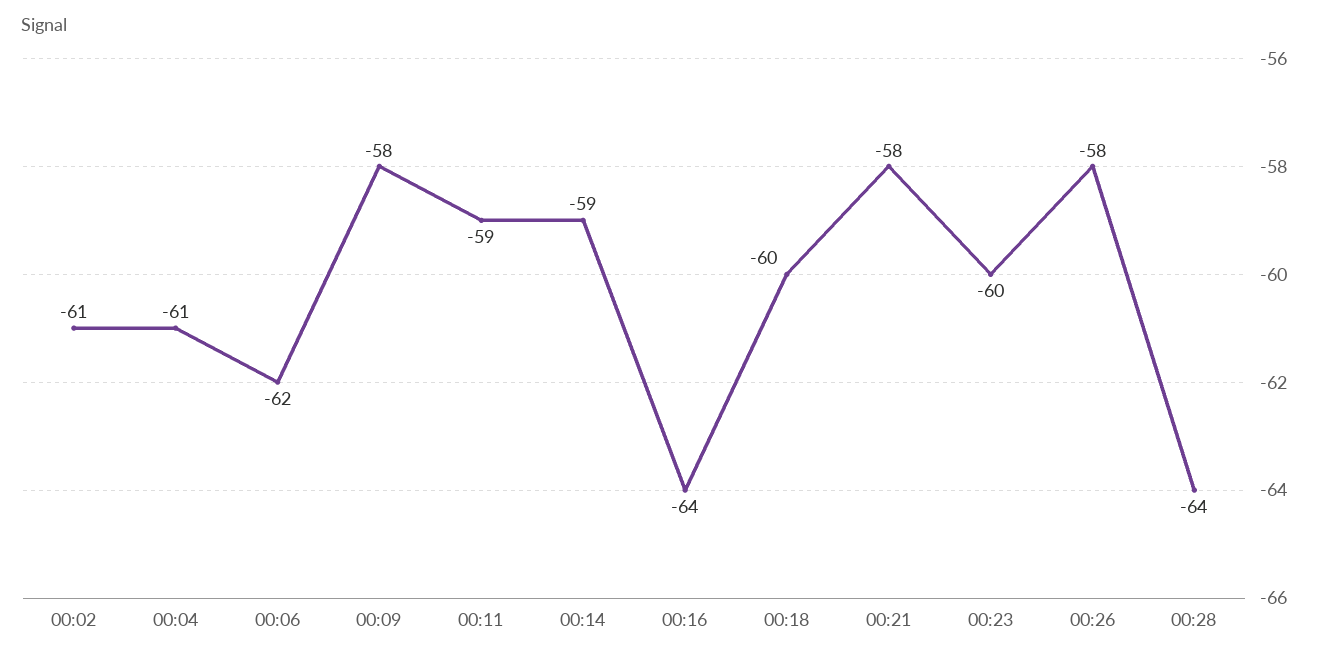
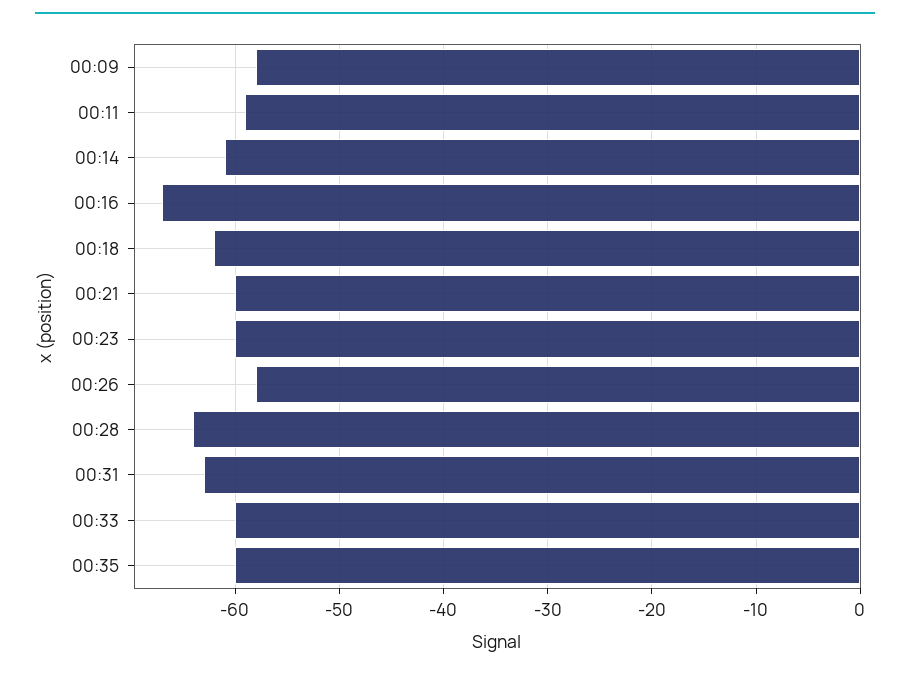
00:02: -61 -> none
00:04: -61 -> none
00:06: -62 -> none
00:14: -59 -> -61
00:16: -64 -> -67
00:18: -60 -> -62
00:21: -58 -> -60
00:31: none -> -63
00:33: none -> -60
00:35: none -> -60

